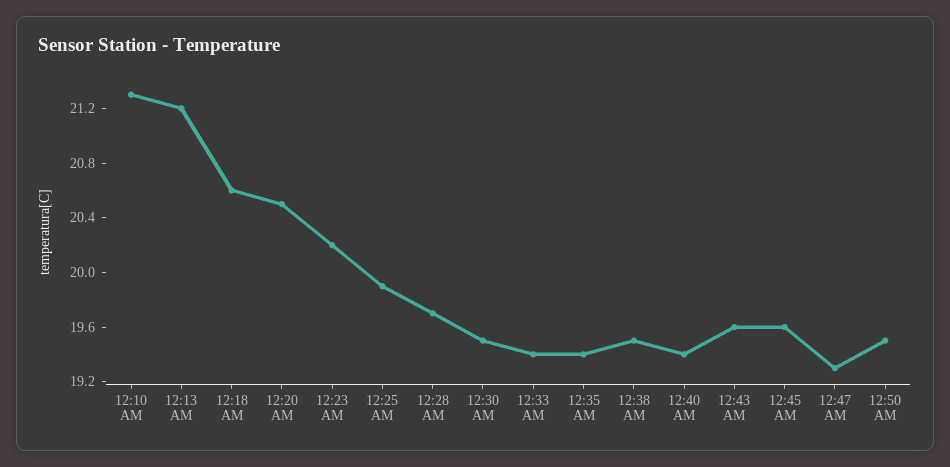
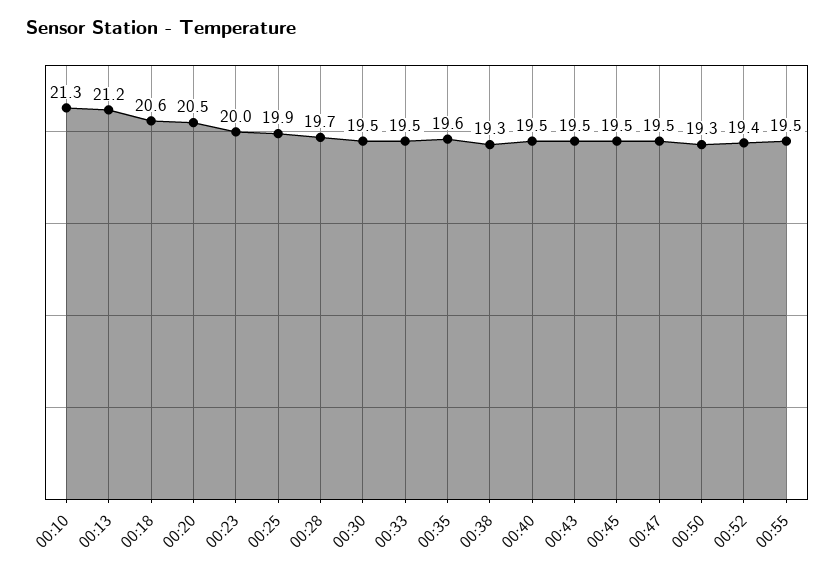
12:23 AM: 20.2 -> 20
12:33 AM: 19.4 -> 19.5
12:35 AM: 19.4 -> 19.6
12:38 AM: 19.5 -> 19.3
12:40 AM: 19.4 -> 19.5
12:43 AM: 19.6 -> 19.5
12:45 AM: 19.6 -> 19.5
12:47 AM: 19.3 -> 19.5
12:50 AM: 19.5 -> 19.3
00:52: none -> 19.4
00:55: none -> 19.5

